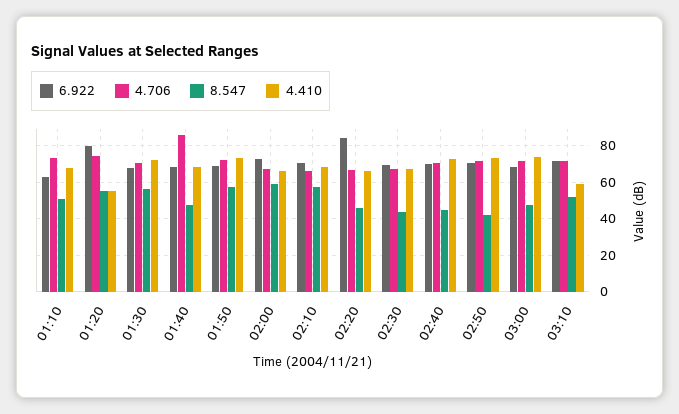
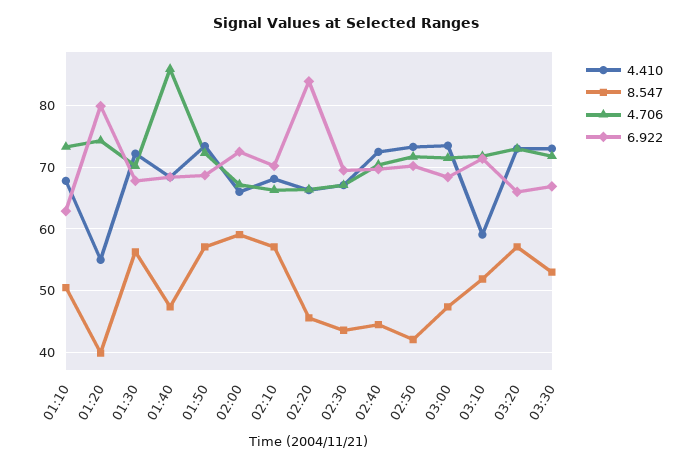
8.547, 01:20: 55 -> 40
4.410, 03:20: none -> 73
8.547, 03:20: none -> 57
4.706, 03:20: none -> 73
6.922, 03:20: none -> 66
4.410, 03:30: none -> 73
8.547, 03:30: none -> 53
4.706, 03:30: none -> 72
6.922, 03:30: none -> 67

